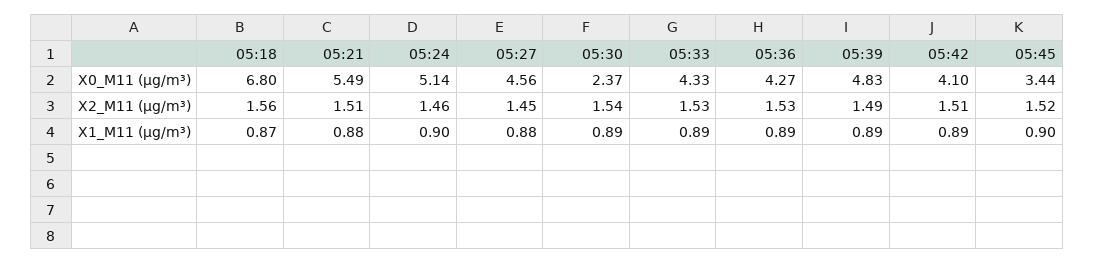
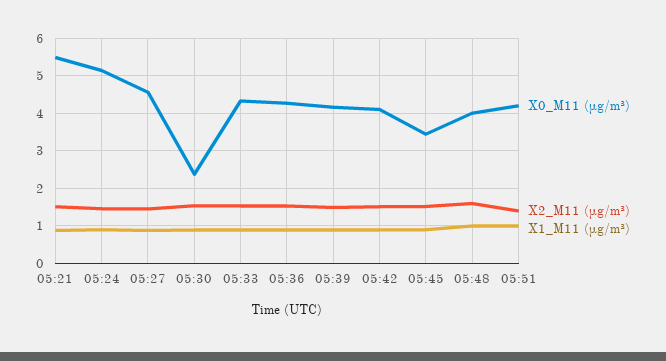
X0_M11 (μg/m³), 05:18: 6.8 -> none
X0_M11 (μg/m³), 05:39: 4.83 -> 4.2
X2_M11 (μg/m³), 05:18: 1.56 -> none
X1_M11 (μg/m³), 05:18: 0.87 -> none
X0_M11 (μg/m³), 05:48: none -> 4
X2_M11 (μg/m³), 05:48: none -> 1.6
X1_M11 (μg/m³), 05:48: none -> 1
X0_M11 (μg/m³), 05:51: none -> 4.2
X2_M11 (μg/m³), 05:51: none -> 1.4
X1_M11 (μg/m³), 05:51: none -> 1

